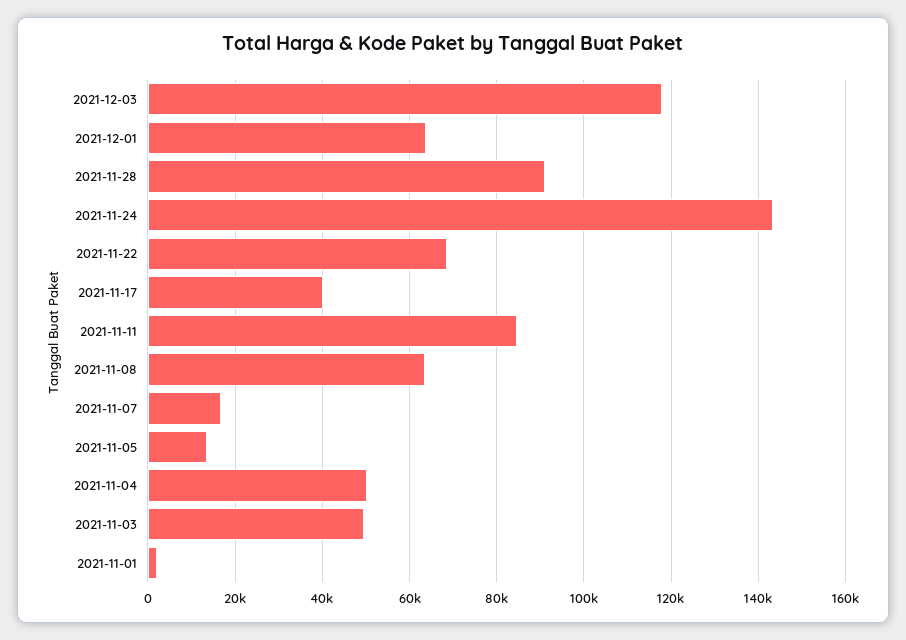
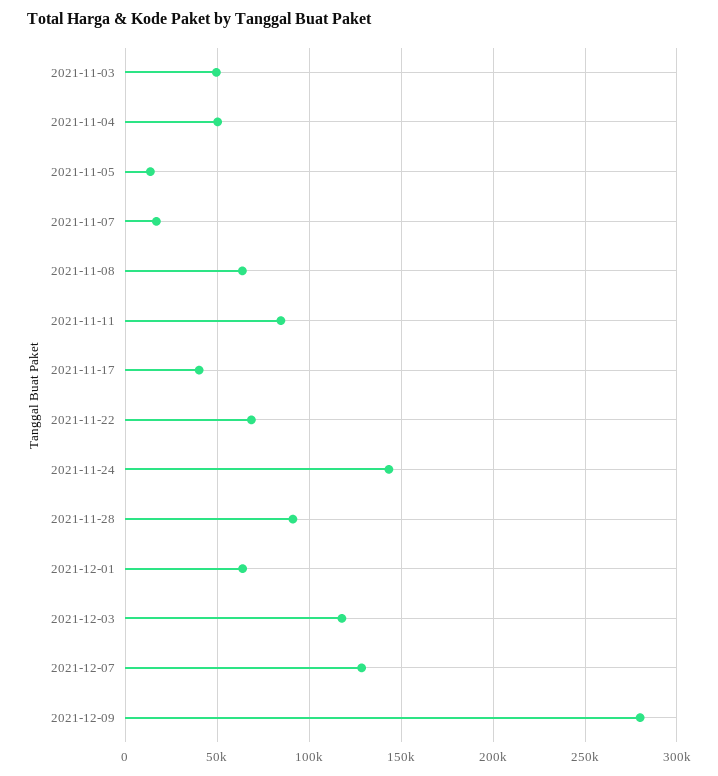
2021-11-01: 2000 -> none
2021-12-07: none -> 130000
2021-12-09: none -> 280000

